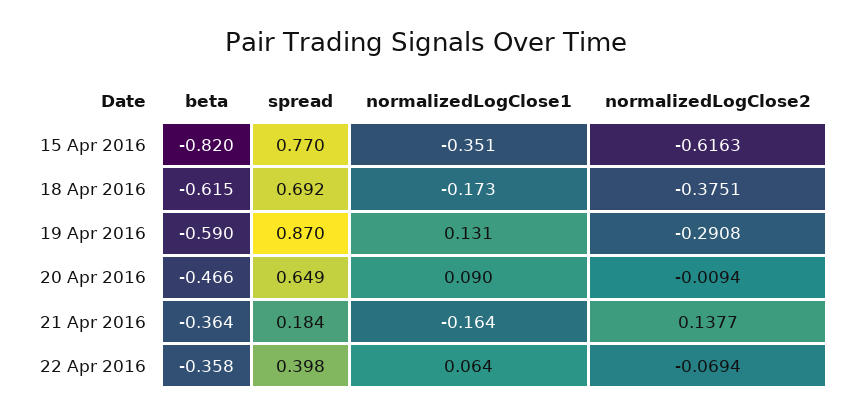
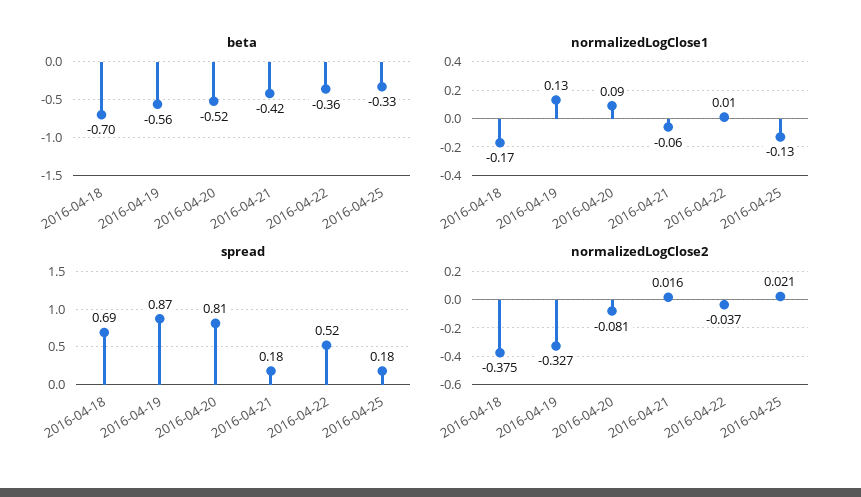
beta, 15 Apr 2016: -0.82 -> none
spread, 15 Apr 2016: 0.77 -> none
normalizedLogClose1, 15 Apr 2016: -0.351 -> none
normalizedLogClose2, 15 Apr 2016: -0.6163 -> none
beta, 18 Apr 2016: -0.615 -> -0.7
beta, 19 Apr 2016: -0.59 -> -0.56
normalizedLogClose2, 19 Apr 2016: -0.2908 -> -0.327
beta, 20 Apr 2016: -0.466 -> -0.52
spread, 20 Apr 2016: 0.649 -> 0.81
normalizedLogClose2, 20 Apr 2016: -0.0094 -> -0.081
beta, 21 Apr 2016: -0.364 -> -0.42
normalizedLogClose1, 21 Apr 2016: -0.164 -> -0.06
normalizedLogClose2, 21 Apr 2016: 0.1377 -> 0.016
spread, 22 Apr 2016: 0.398 -> 0.52
normalizedLogClose1, 22 Apr 2016: 0.064 -> 0.01
normalizedLogClose2, 22 Apr 2016: -0.0694 -> -0.037
beta, 2016-04-25: none -> -0.33
normalizedLogClose1, 2016-04-25: none -> -0.13
spread, 2016-04-25: none -> 0.18
normalizedLogClose2, 2016-04-25: none -> 0.021

